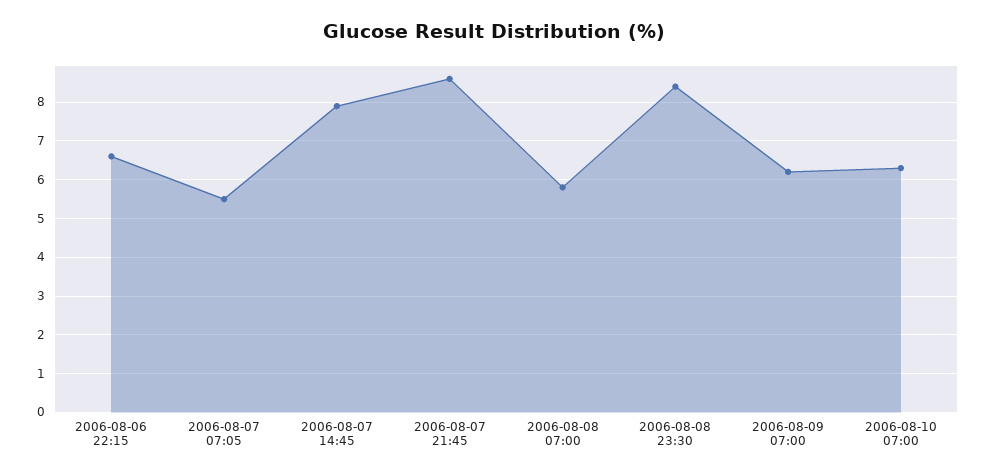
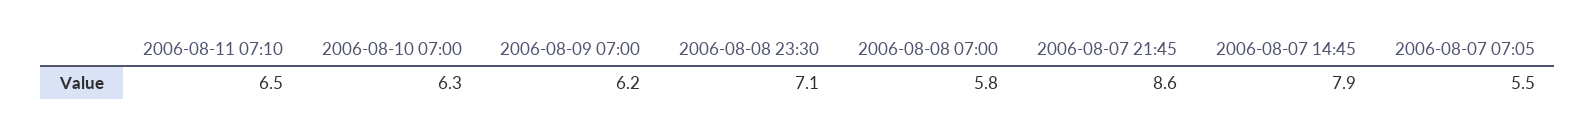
2006-08-06 22:15: 6.5 -> none
2006-08-08 23:30: 8.5 -> 7.1
2006-08-11 07:10: none -> 6.5

